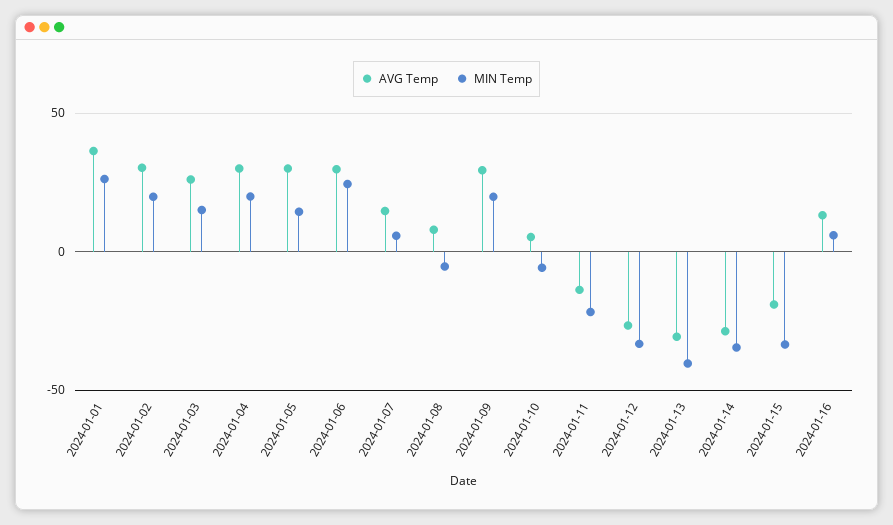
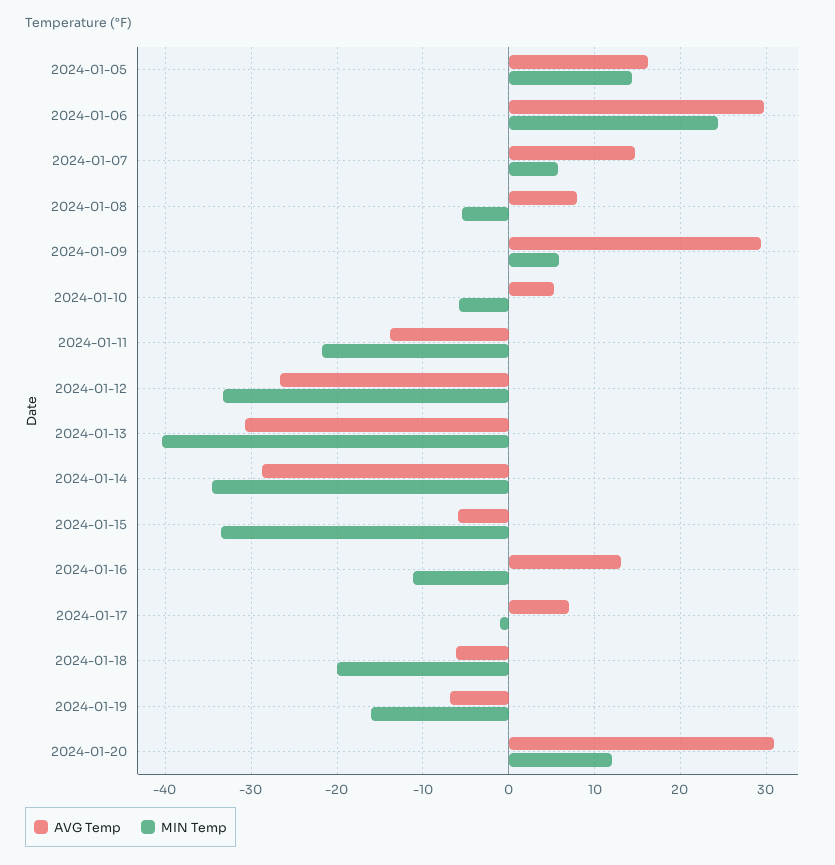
AVG Temp, 2024-01-01: 35 -> none
MIN Temp, 2024-01-01: 25 -> none
AVG Temp, 2024-01-02: 30 -> none
MIN Temp, 2024-01-02: 20 -> none
AVG Temp, 2024-01-03: 25 -> none
MIN Temp, 2024-01-03: 15 -> none
AVG Temp, 2024-01-04: 30 -> none
MIN Temp, 2024-01-04: 20 -> none
AVG Temp, 2024-01-05: 30 -> 16
MIN Temp, 2024-01-09: 20 -> 6
AVG Temp, 2024-01-15: -20 -> -6
MIN Temp, 2024-01-16: 5 -> -11
AVG Temp, 2024-01-17: none -> 7
MIN Temp, 2024-01-17: none -> -1
AVG Temp, 2024-01-18: none -> -6
MIN Temp, 2024-01-18: none -> -20
AVG Temp, 2024-01-19: none -> -7
MIN Temp, 2024-01-19: none -> -16
AVG Temp, 2024-01-20: none -> 31
MIN Temp, 2024-01-20: none -> 12

